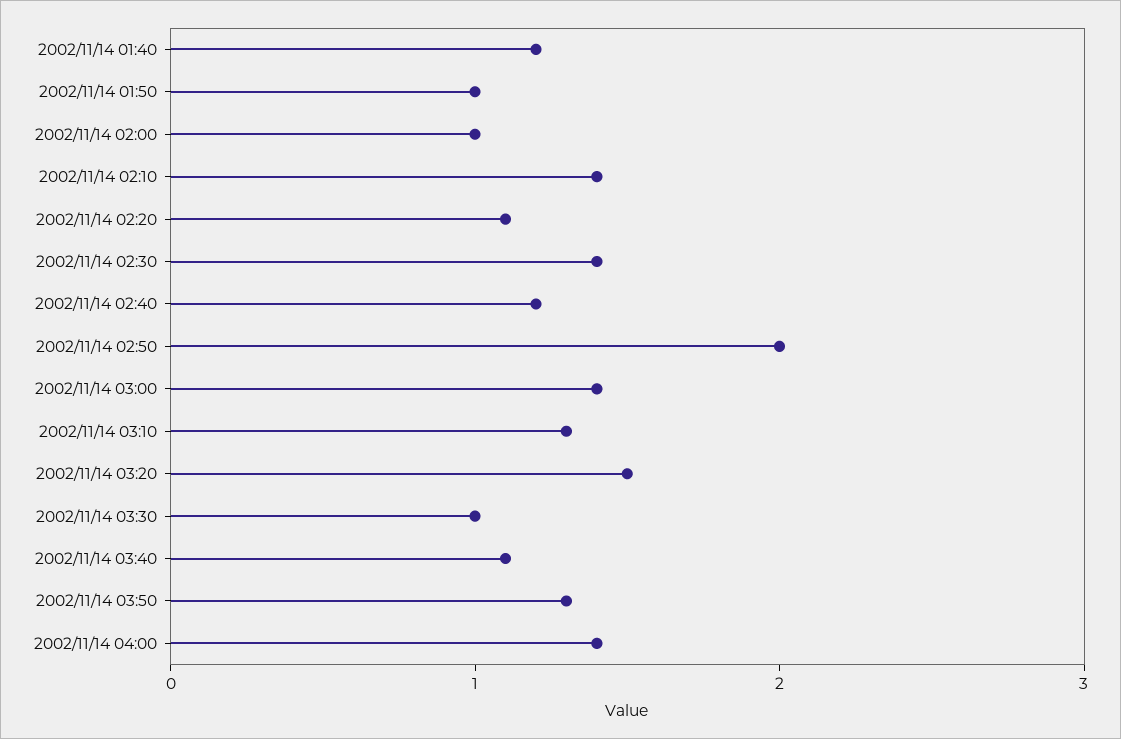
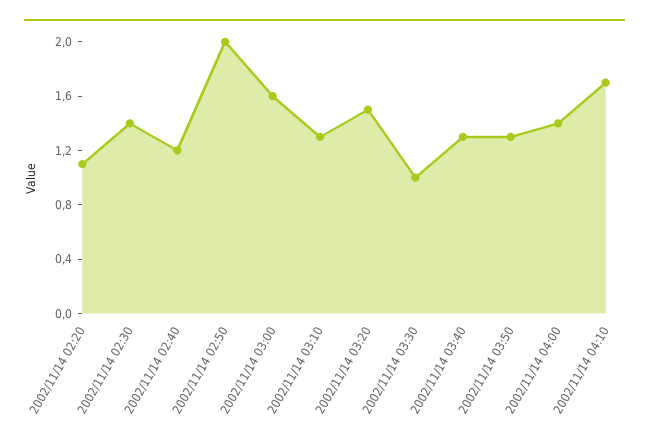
2002/11/14 01:40: 1.2 -> none
2002/11/14 01:50: 1 -> none
2002/11/14 02:00: 1 -> none
2002/11/14 02:10: 1.4 -> none
2002/11/14 03:00: 1.4 -> 1.6
2002/11/14 03:40: 1.1 -> 1.3
2002/11/14 04:10: none -> 1.7

